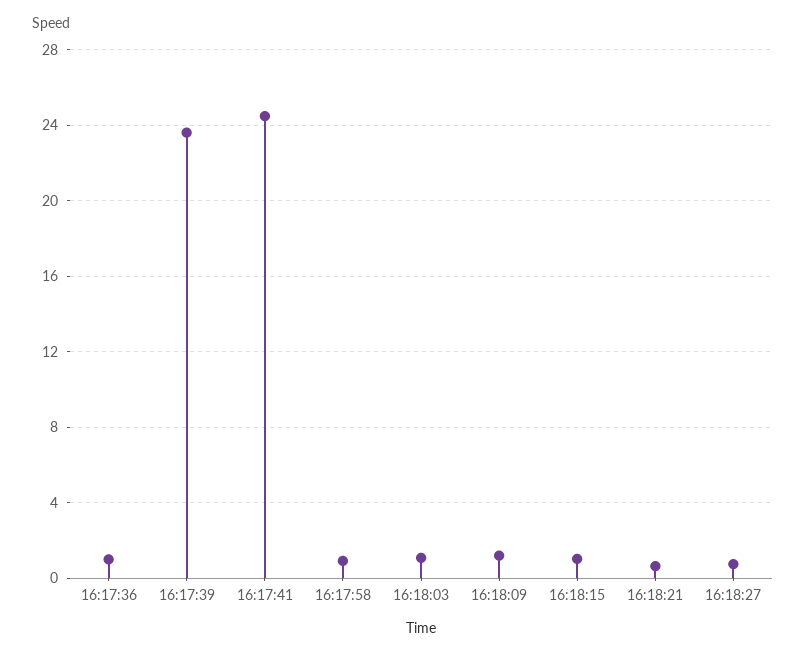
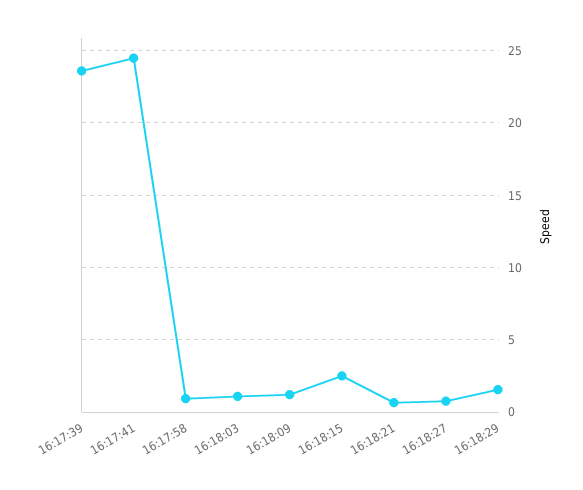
16:17:36: 1 -> none
16:18:15: 1 -> 2.5
16:18:29: none -> 1.5

